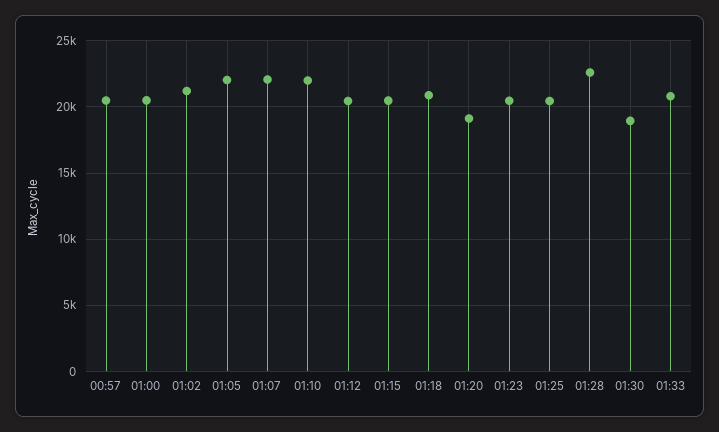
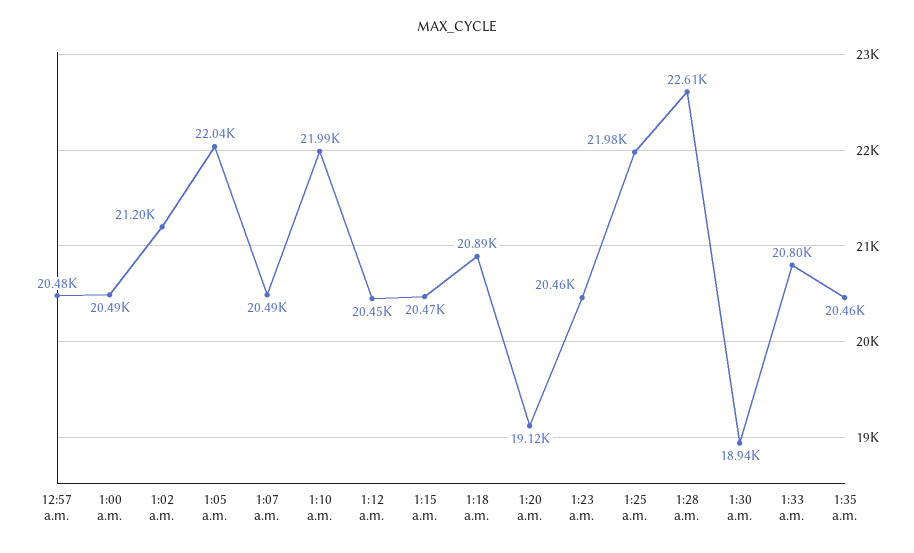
01:07: 22000 -> 20490
01:25: 20500 -> 21980
1:35 a.m.: none -> 20460

